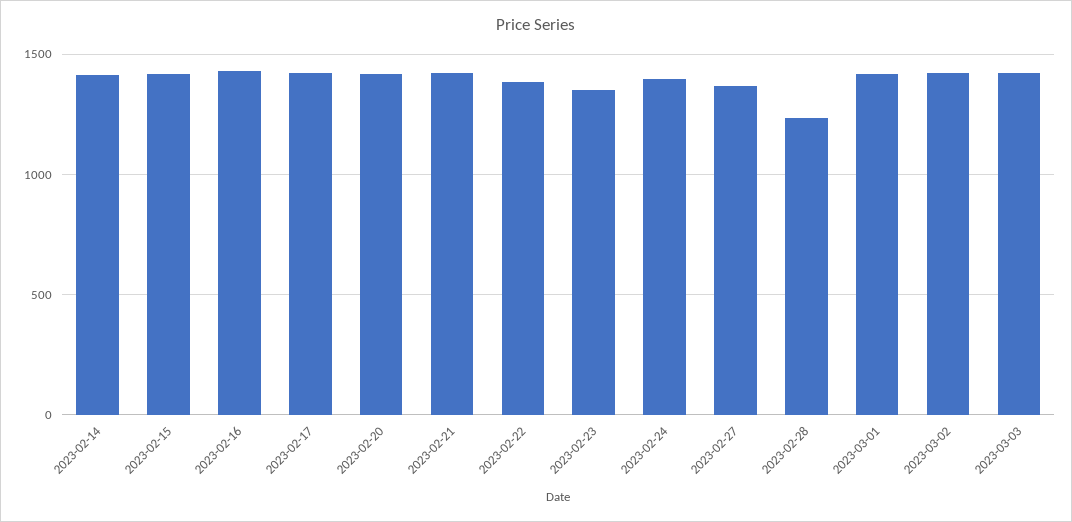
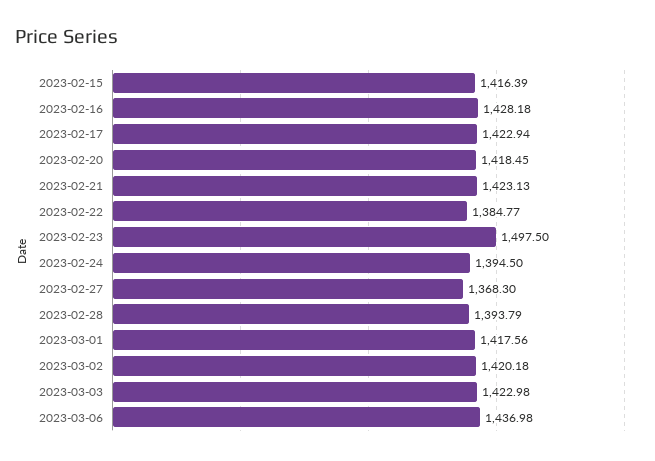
2023-02-14: 1400 -> none
2023-02-23: 1350 -> 1497.5
2023-02-28: 1250 -> 1393.79
2023-03-06: none -> 1436.98

